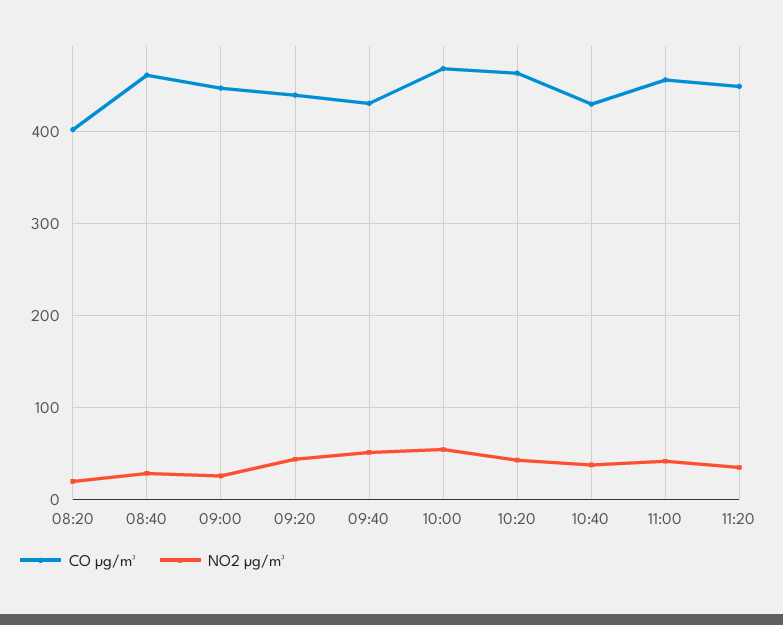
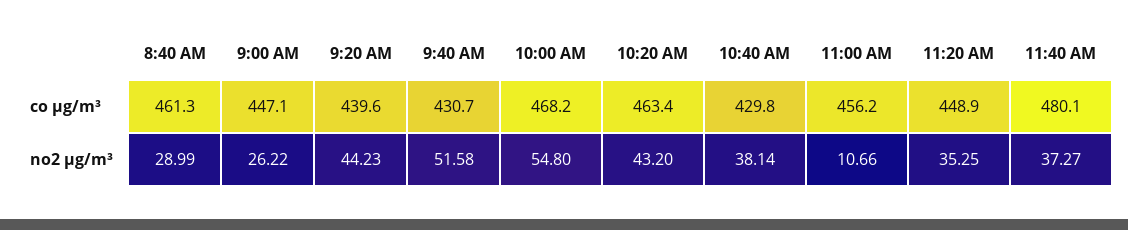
CO µg/m³, 08:20: 400 -> none
NO2 µg/m³, 08:20: 20 -> none
NO2 µg/m³, 11:00: 40 -> 10.66
CO µg/m³, 11:40 AM: none -> 480.1
NO2 µg/m³, 11:40 AM: none -> 37.27

